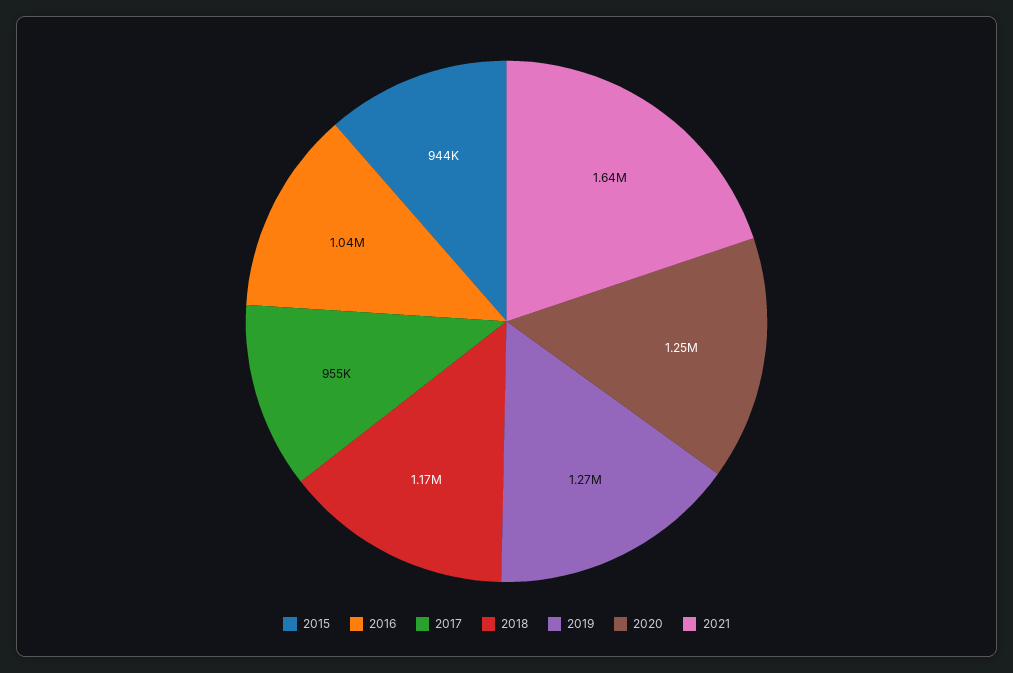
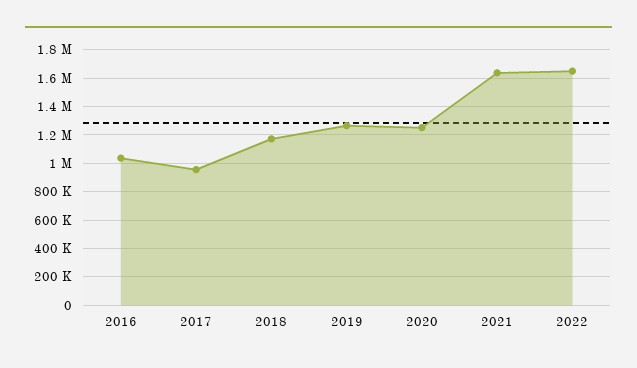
2015: 944000 -> none
2022: none -> 1650000

